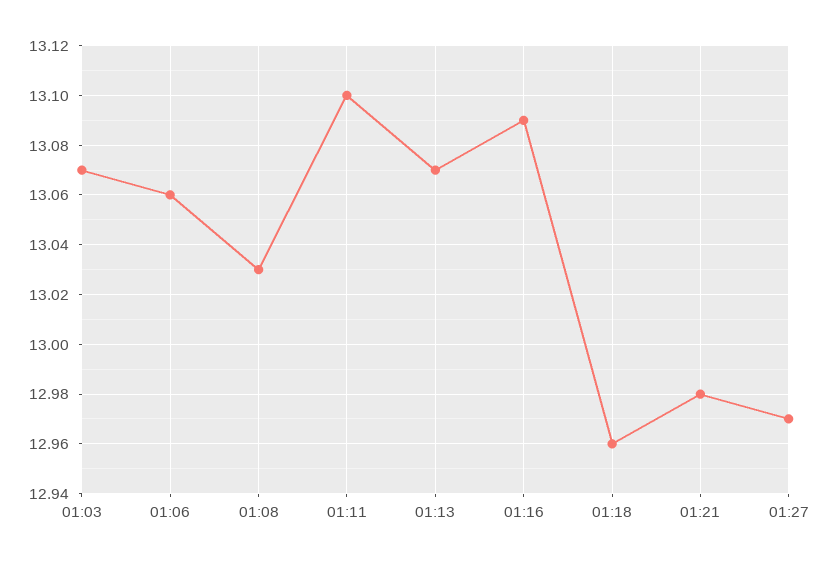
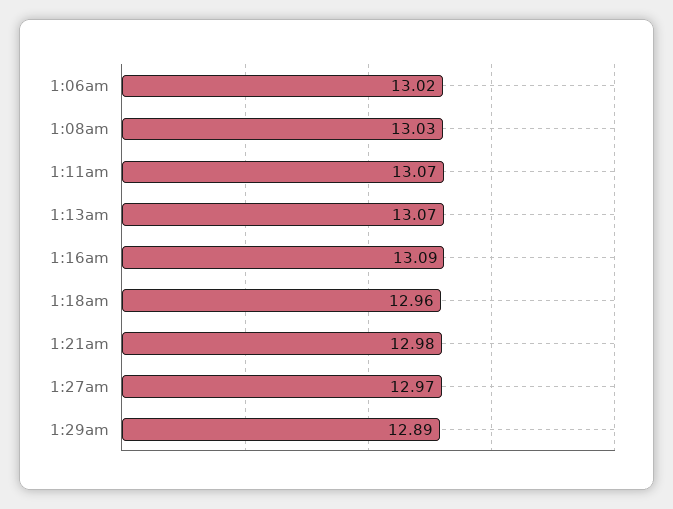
01:03: 13.07 -> none
01:06: 13.06 -> 13.02
01:11: 13.1 -> 13.07
1:29am: none -> 12.89

